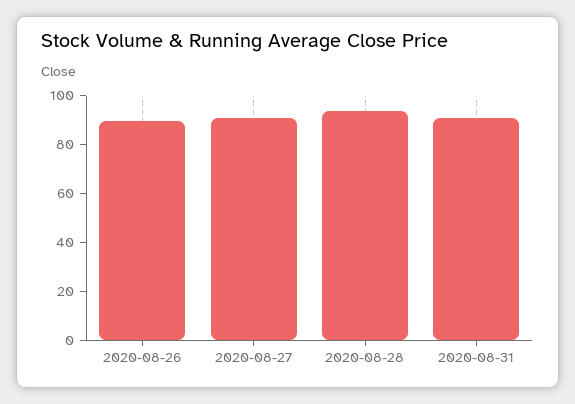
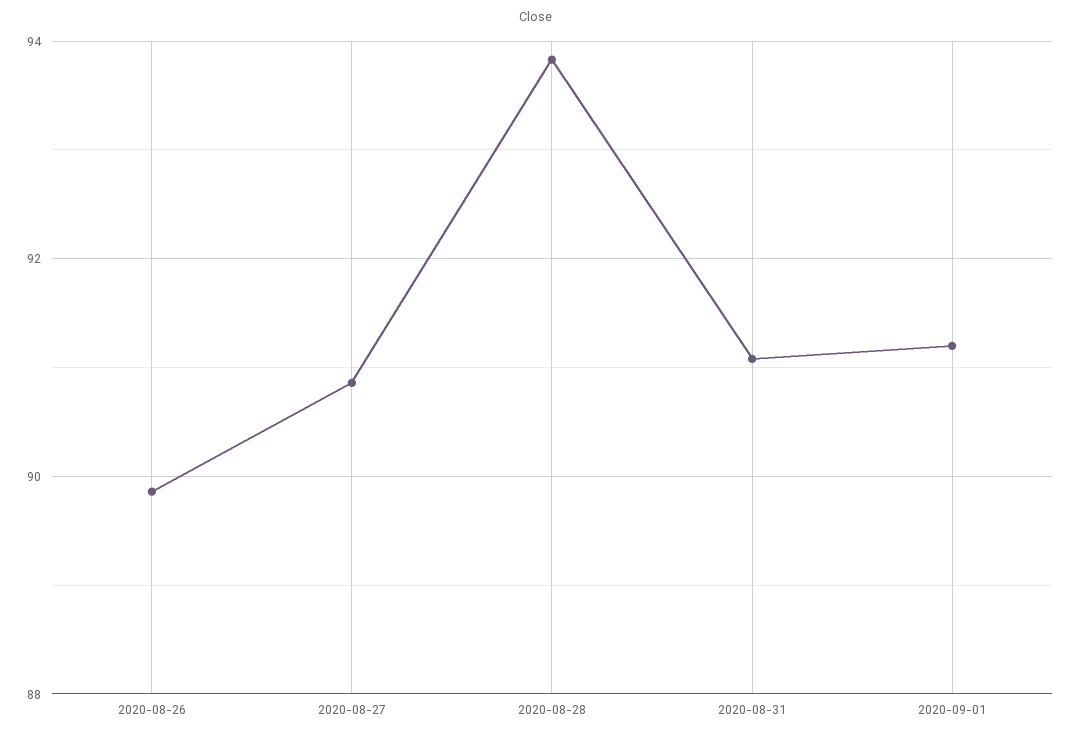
2020-09-01: none -> 91.2

